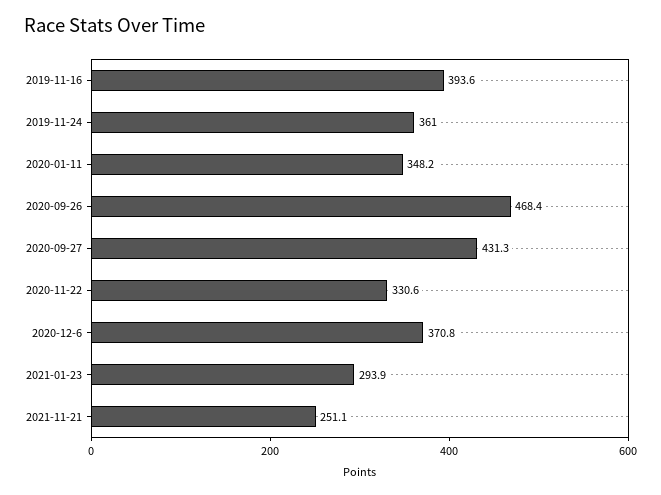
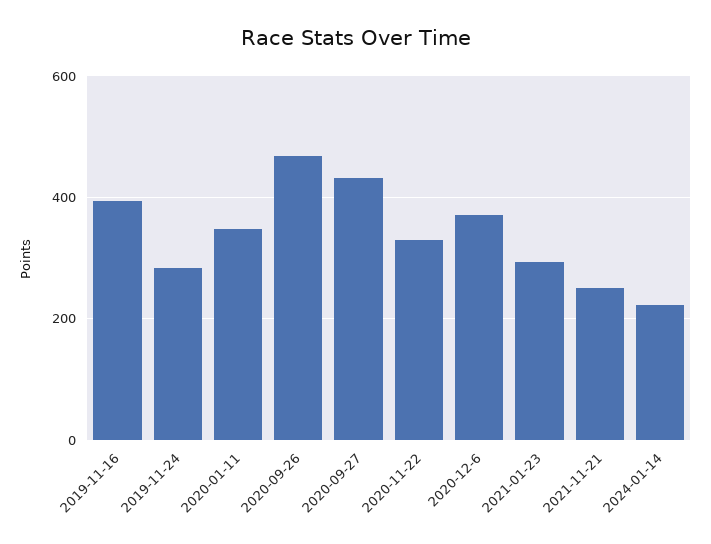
2019-11-24: 361 -> 280
2024-01-14: none -> 220

